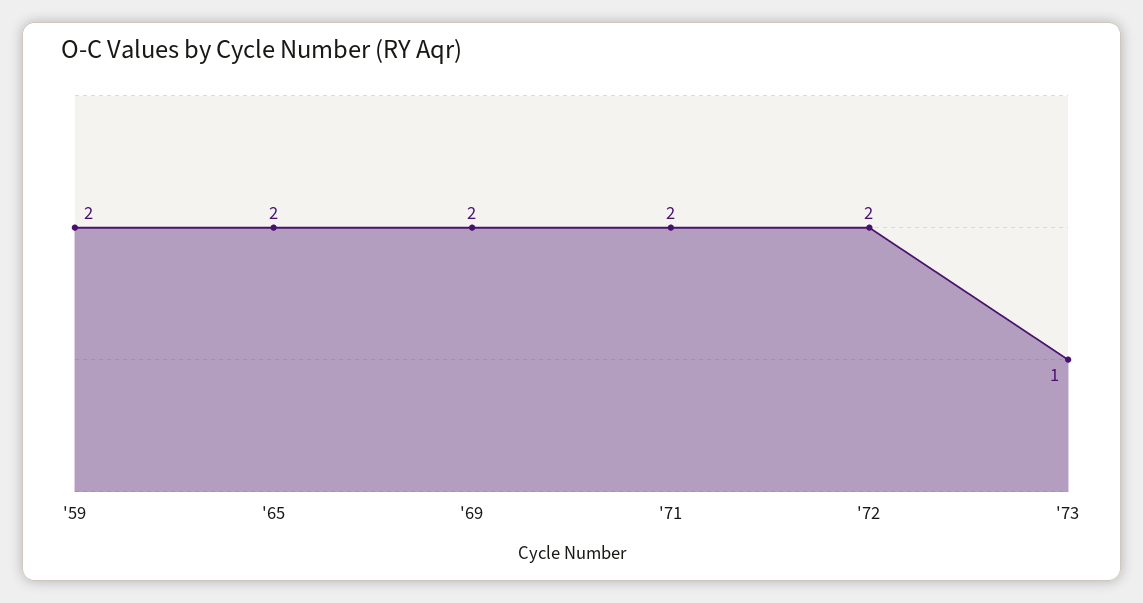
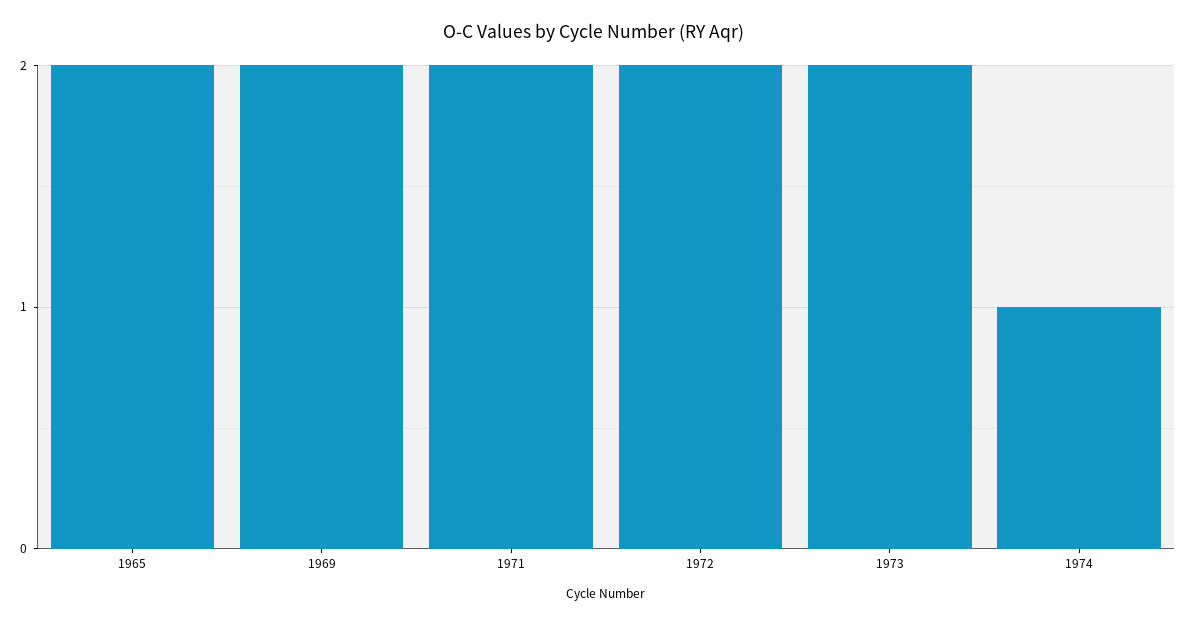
'59: 2 -> none
'73: 1 -> 2
1974: none -> 1

